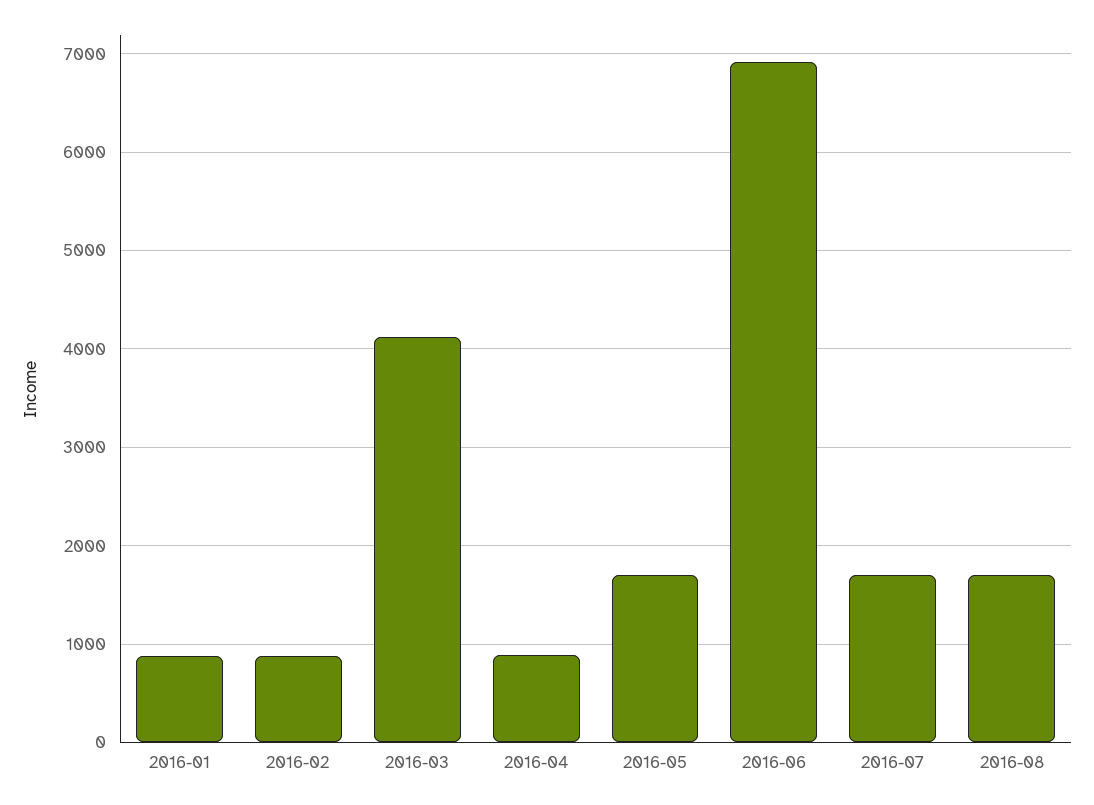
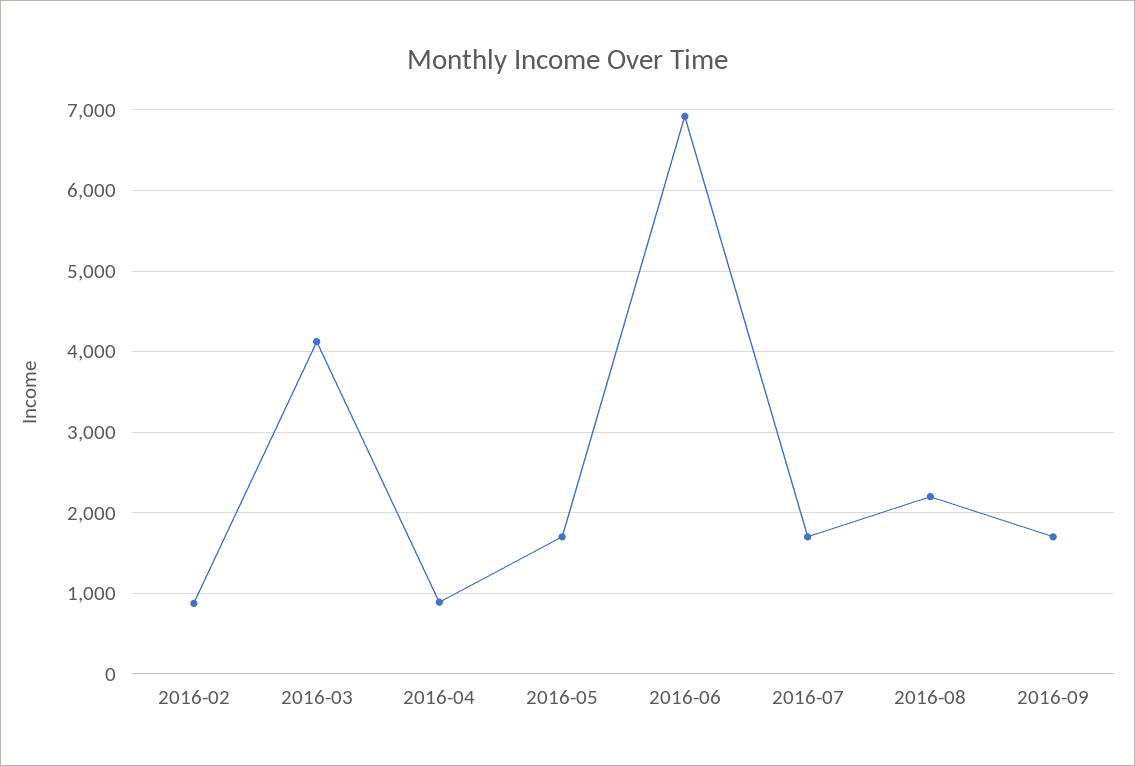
2016-01: 900 -> none
2016-08: 1700 -> 2200
2016-09: none -> 1700

